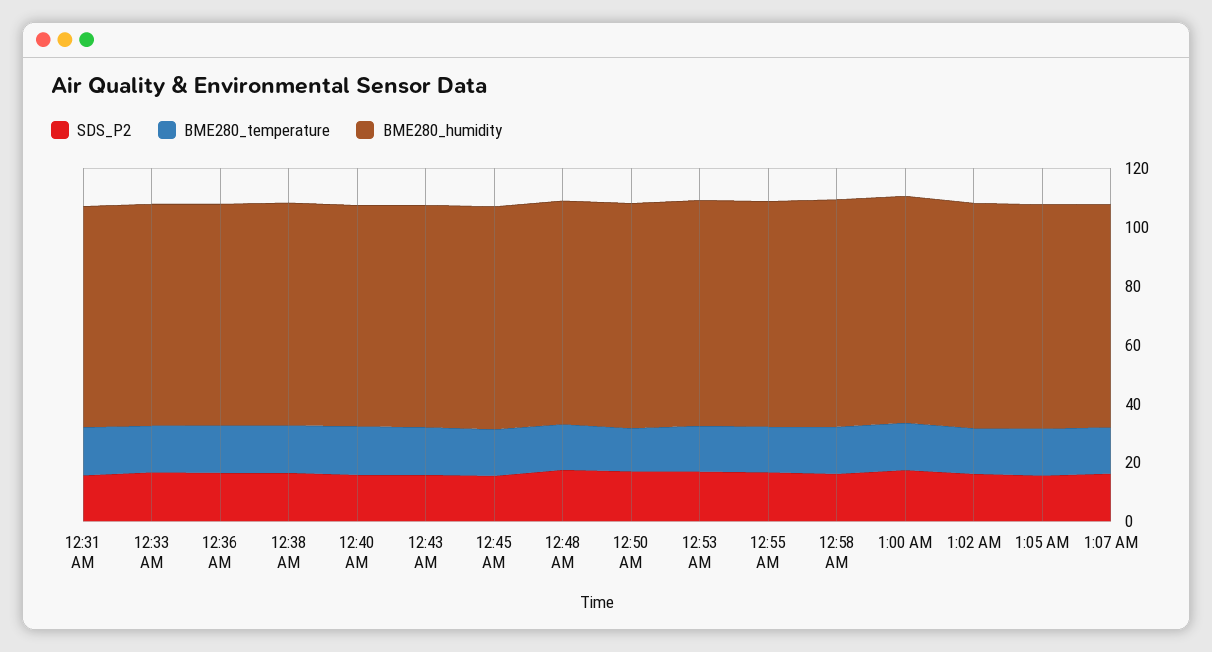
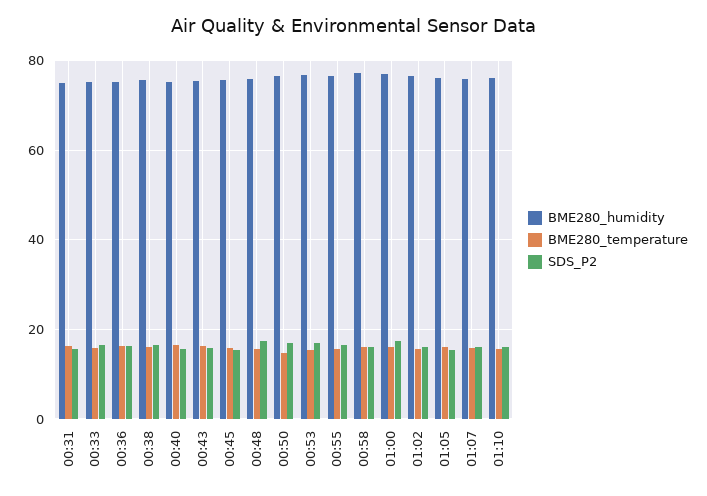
BME280_humidity, 01:10: none -> 76
BME280_temperature, 01:10: none -> 16
SDS_P2, 01:10: none -> 16

